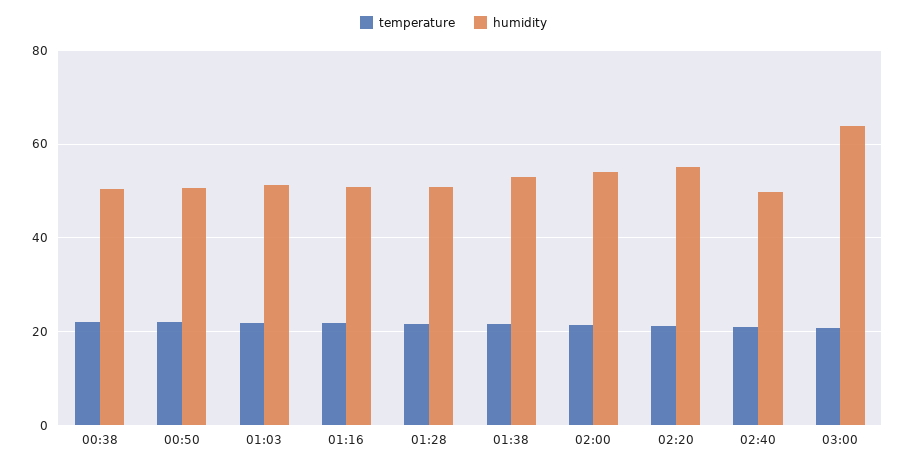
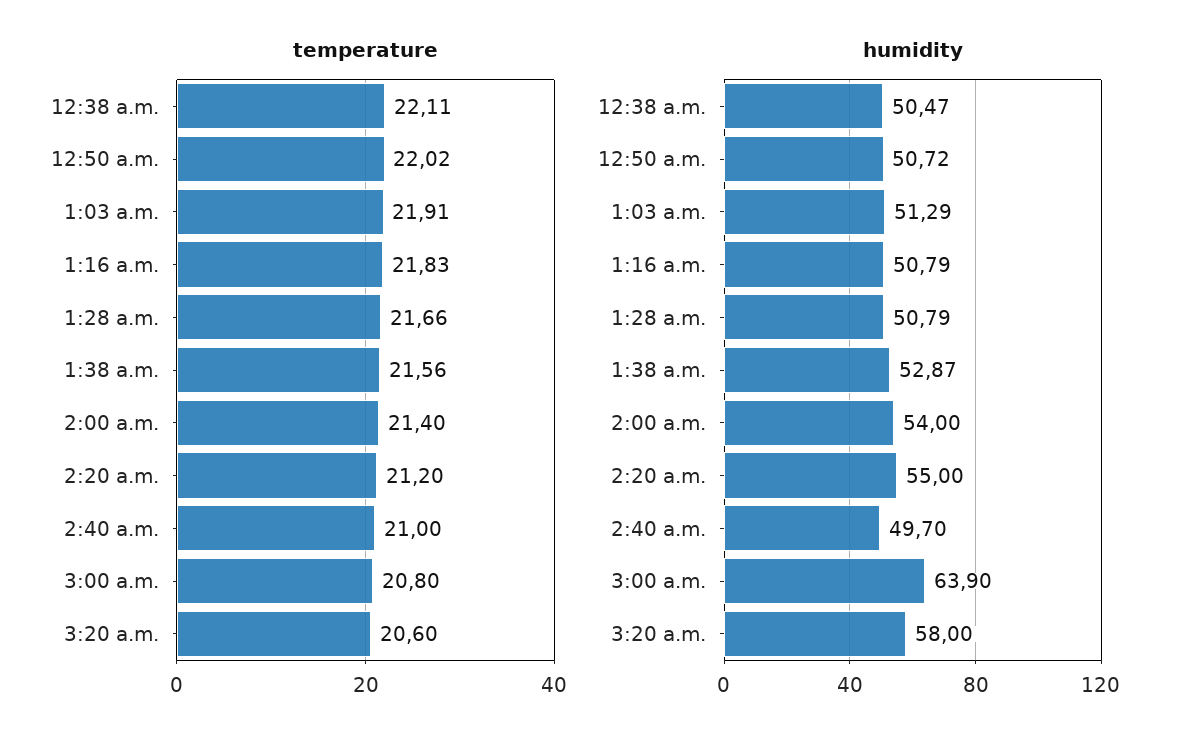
temperature, 3:20 a.m.: none -> 20.6
humidity, 3:20 a.m.: none -> 58

